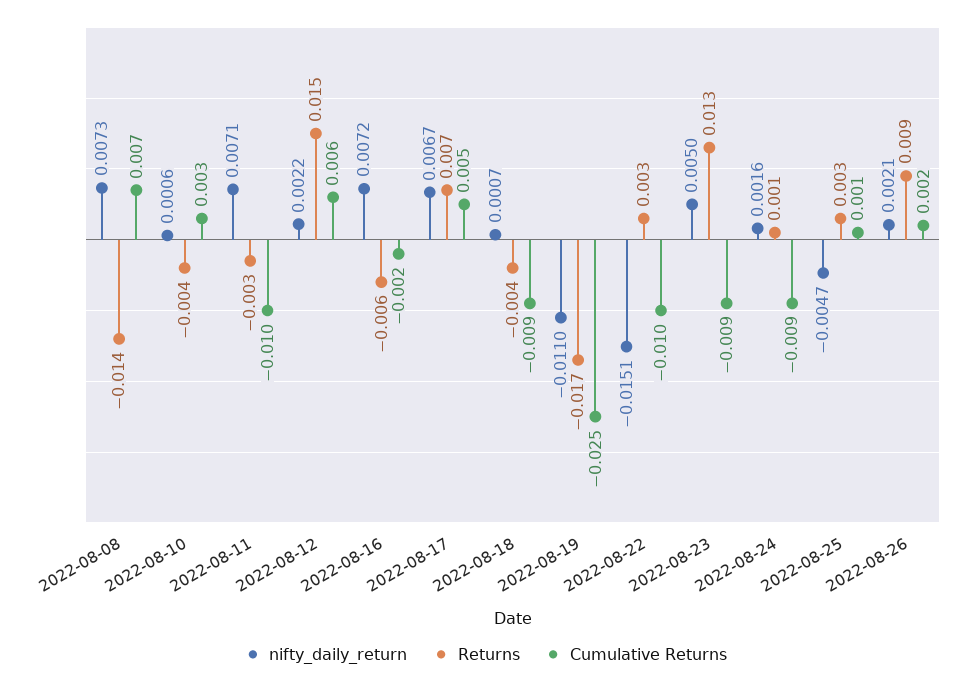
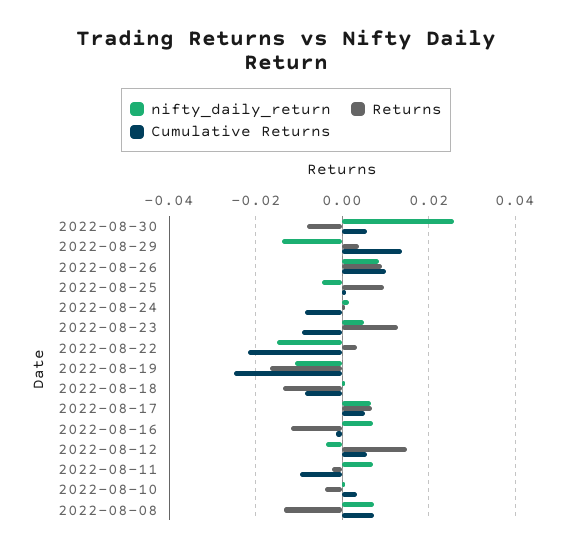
nifty_daily_return, 2022-08-12: 0.0022 -> -0.004
Returns, 2022-08-16: -0.006 -> -0.012
Returns, 2022-08-18: -0.004 -> -0.014
Cumulative Returns, 2022-08-22: -0.01 -> -0.022
Returns, 2022-08-25: 0.003 -> 0.01
nifty_daily_return, 2022-08-26: 0.0021 -> 0.008
Cumulative Returns, 2022-08-26: 0.002 -> 0.01
nifty_daily_return, 2022-08-30: none -> 0.026
Returns, 2022-08-30: none -> -0.008
Cumulative Returns, 2022-08-30: none -> 0.006
nifty_daily_return, 2022-08-29: none -> -0.014
Returns, 2022-08-29: none -> 0.004
Cumulative Returns, 2022-08-29: none -> 0.014

